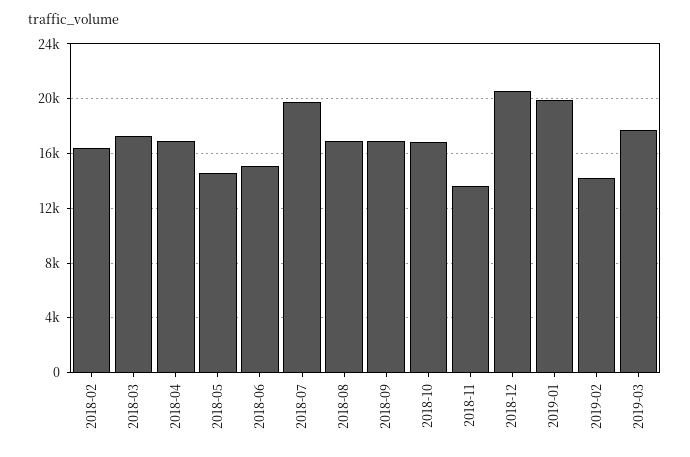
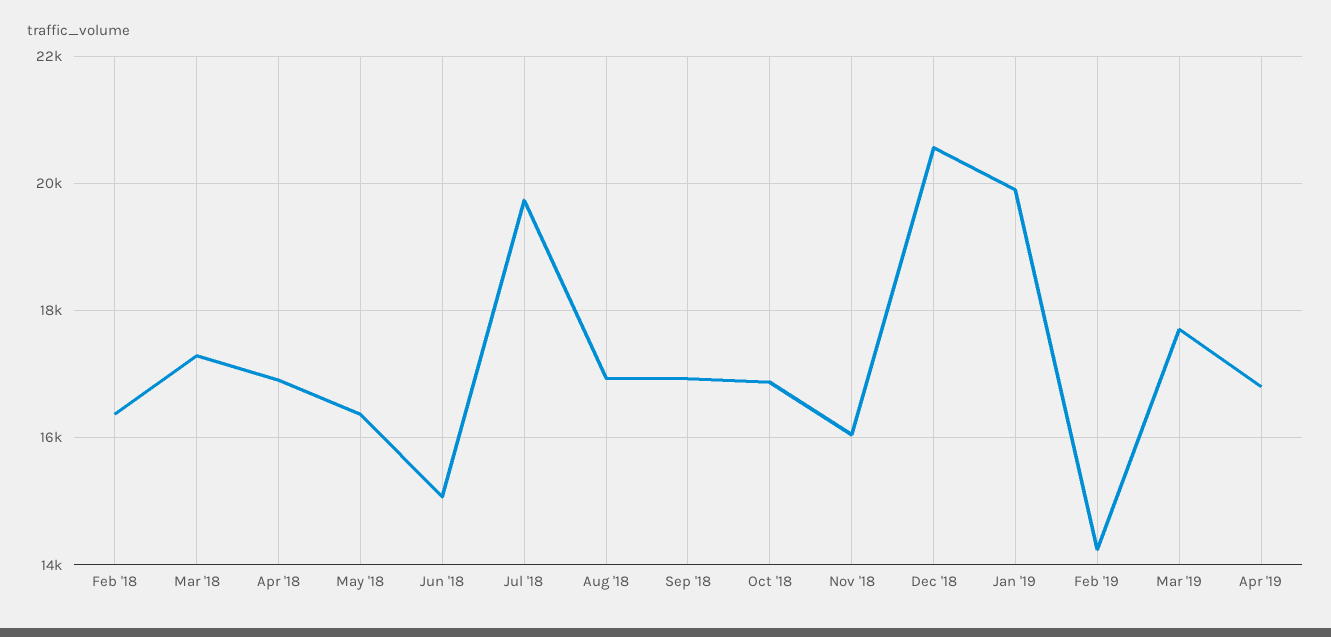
2018-05: 14500 -> 16400
2018-11: 13500 -> 16000
Apr '19: none -> 16800

